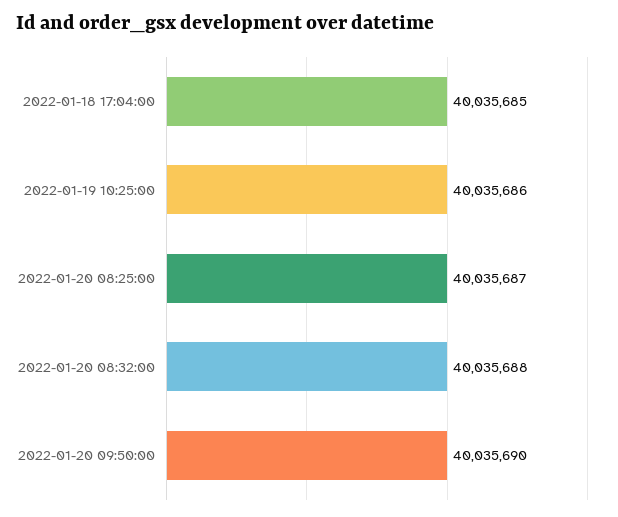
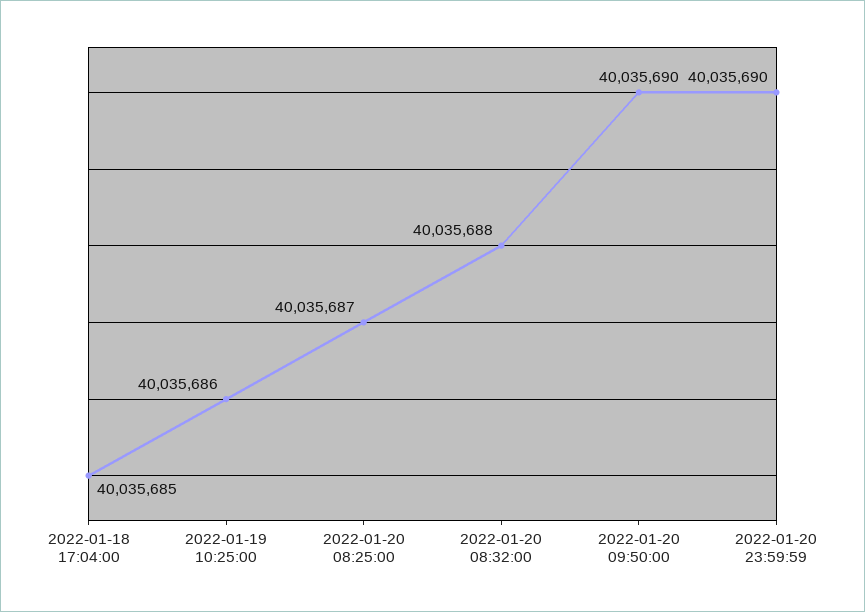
2022-01-20 23:59:59: none -> 40035690

